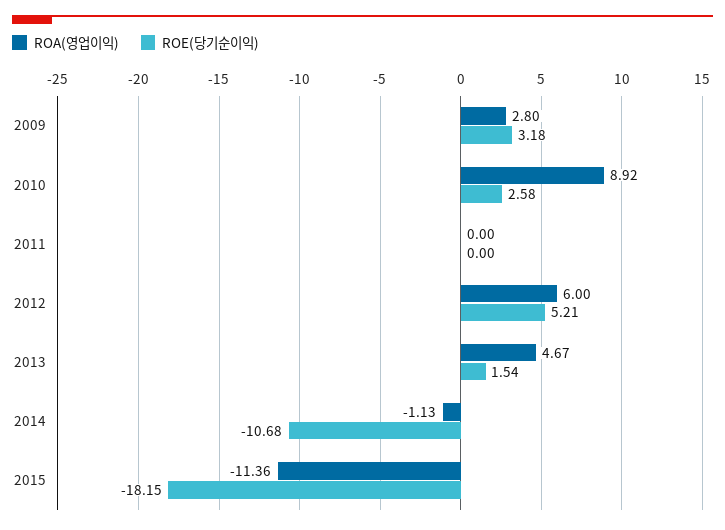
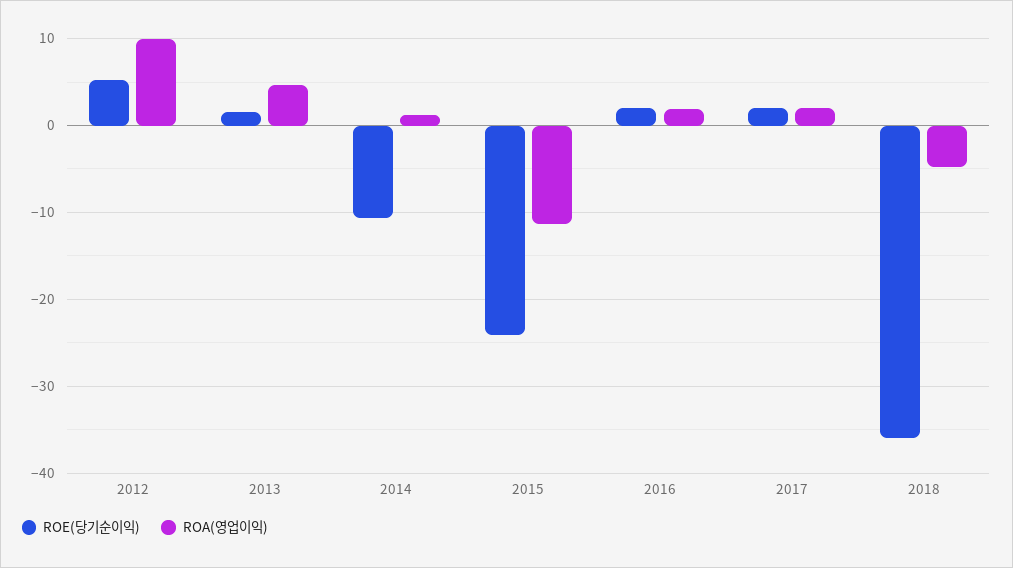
ROA(영업이익), 2009: 2.8 -> none
ROE(당기순이익), 2009: 3.18 -> none
ROA(영업이익), 2010: 8.92 -> none
ROE(당기순이익), 2010: 2.58 -> none
ROA(영업이익), 2011: 0 -> none
ROE(당기순이익), 2011: 0 -> none
ROA(영업이익), 2012: 6 -> 10
ROA(영업이익), 2014: -1.13 -> 1
ROE(당기순이익), 2015: -18.15 -> -24
ROE(당기순이익), 2016: none -> 2
ROA(영업이익), 2016: none -> 2
ROE(당기순이익), 2017: none -> 2
ROA(영업이익), 2017: none -> 2
ROE(당기순이익), 2018: none -> -36
ROA(영업이익), 2018: none -> -5

